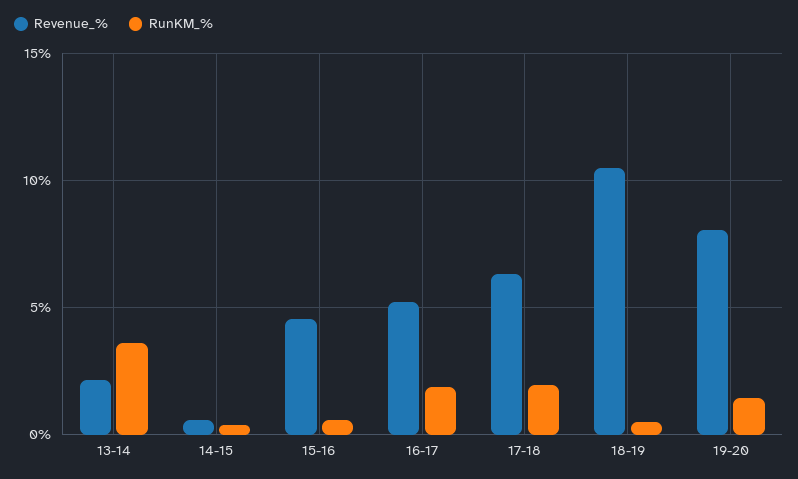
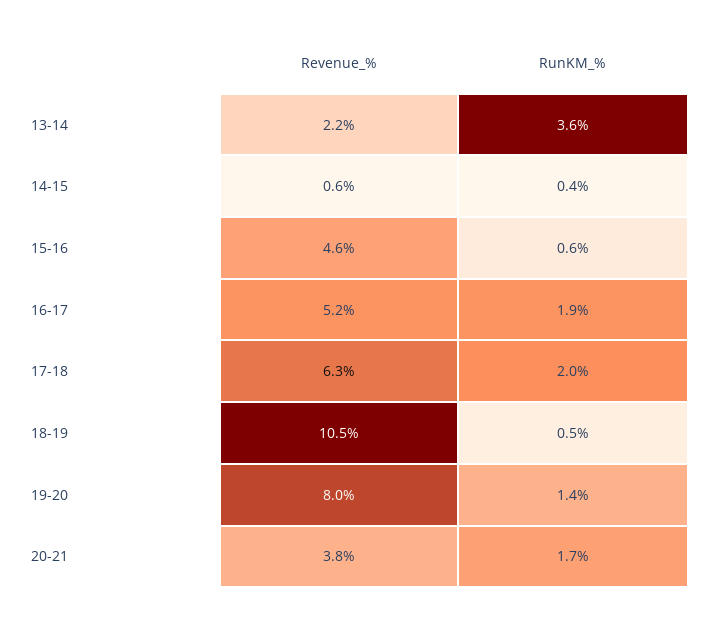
Revenue_%, 20-21: none -> 3.8
RunKM_%, 20-21: none -> 1.7

